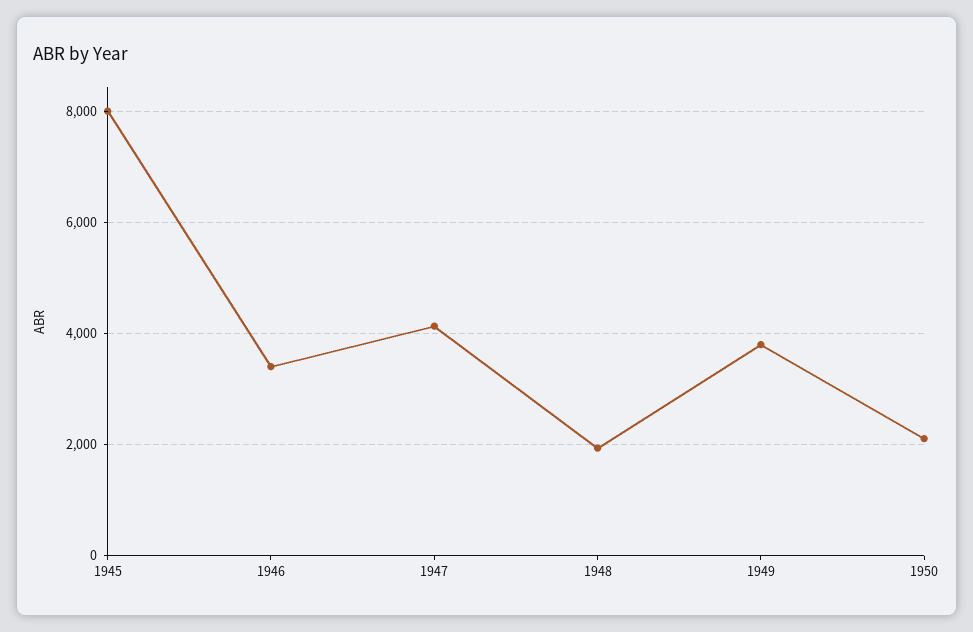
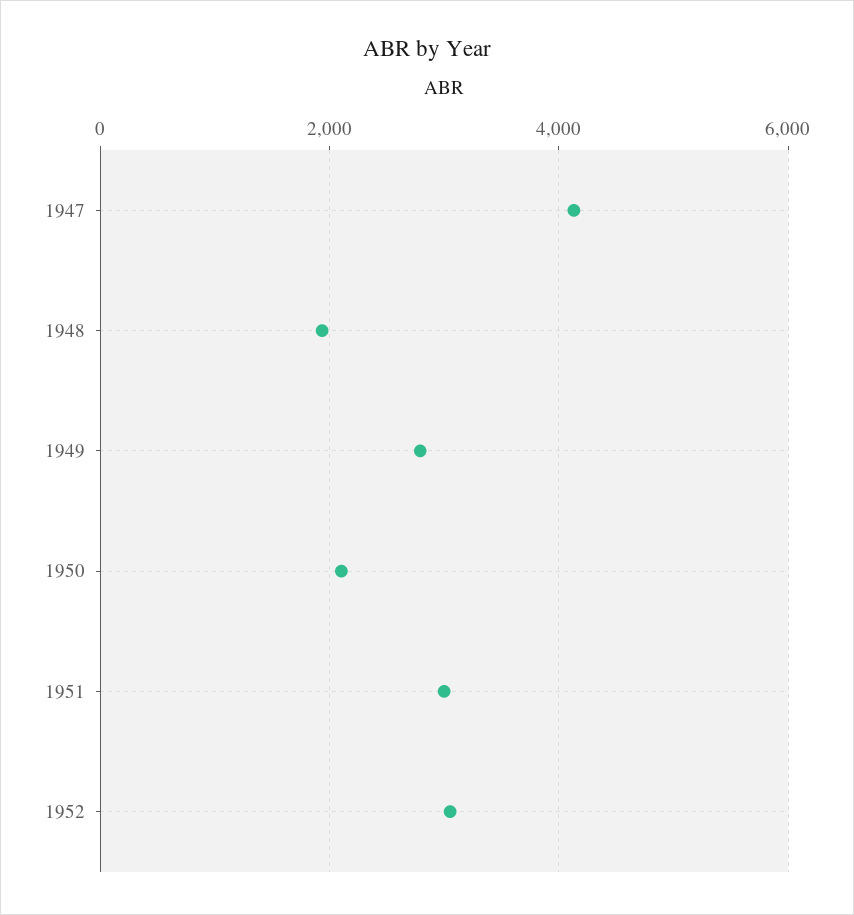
1945: 8000 -> none
1946: 3400 -> none
1949: 3800 -> 2800
1951: none -> 3000
1952: none -> 3000

